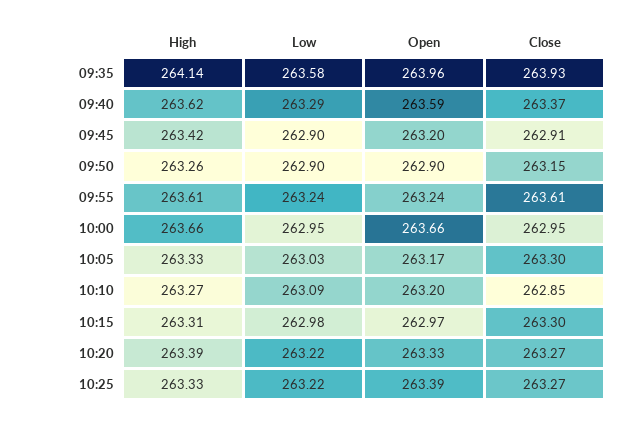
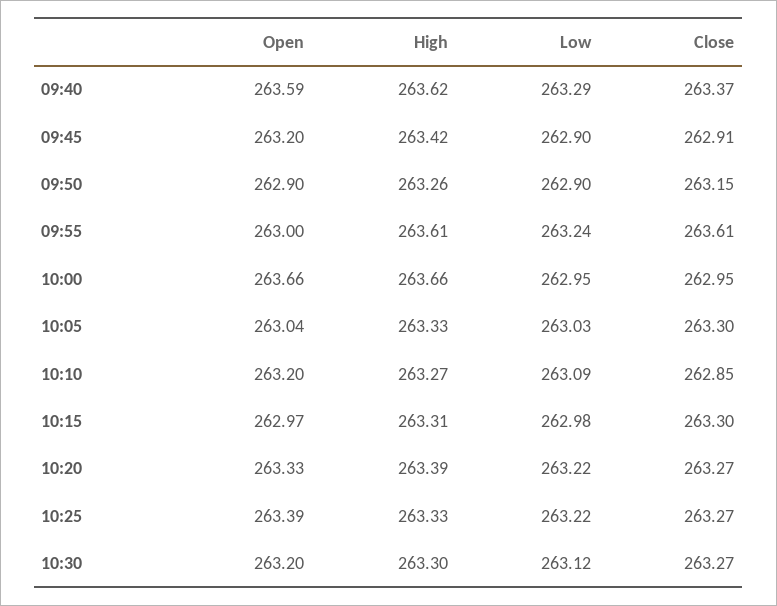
High, 09:35: 264.14 -> none
Low, 09:35: 263.58 -> none
Open, 09:35: 263.96 -> none
Close, 09:35: 263.93 -> none
Open, 09:55: 263.24 -> 263
Open, 10:05: 263.17 -> 263.04
Open, 10:30: none -> 263.2
High, 10:30: none -> 263.3
Low, 10:30: none -> 263.12
Close, 10:30: none -> 263.27

